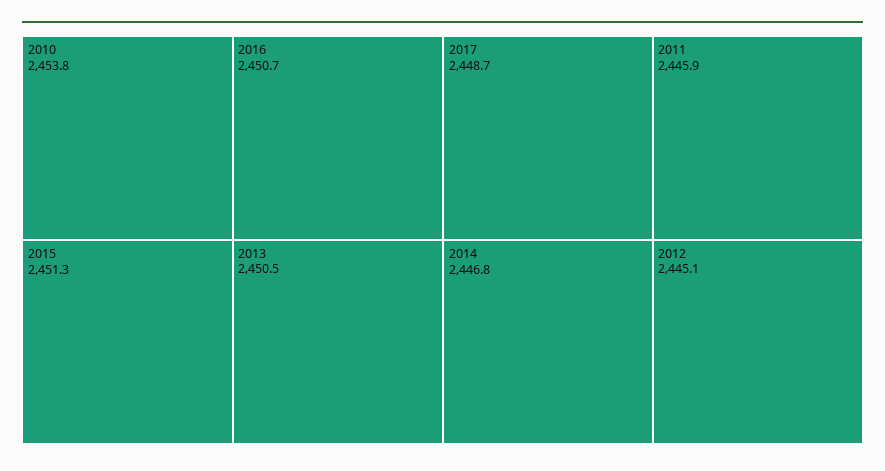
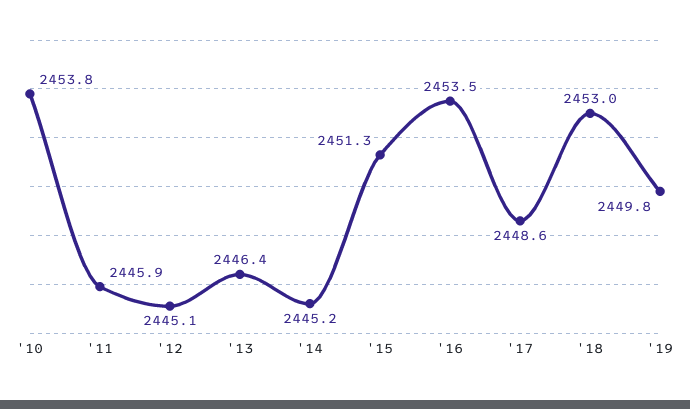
2016: 2450.7 -> 2453.5
2013: 2450.5 -> 2446.4
2017: 2448.7 -> 2448.6
2014: 2446.8 -> 2445.2
'18: none -> 2453
'19: none -> 2449.8

